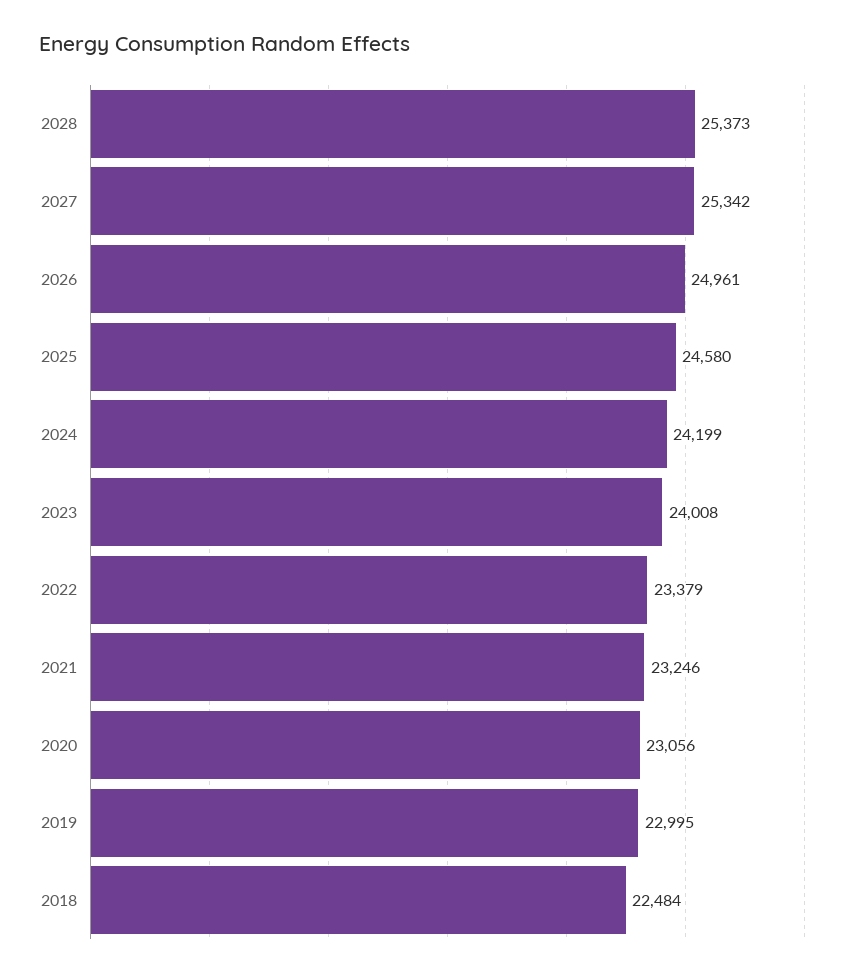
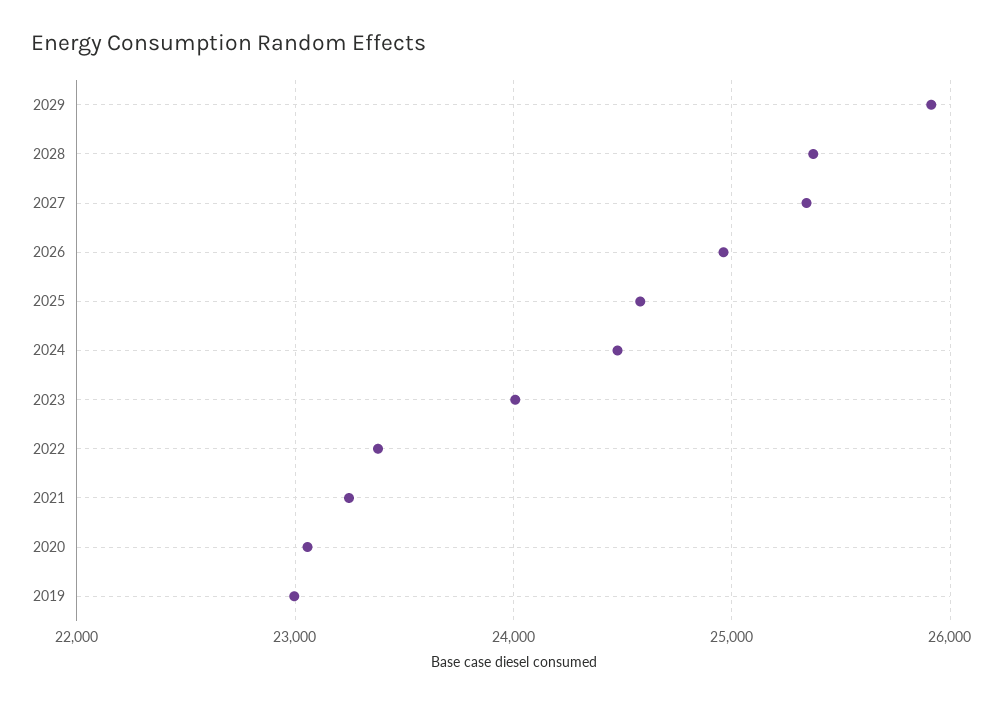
2024: 24199 -> 24500
2018: 22484 -> none
2029: none -> 25900

